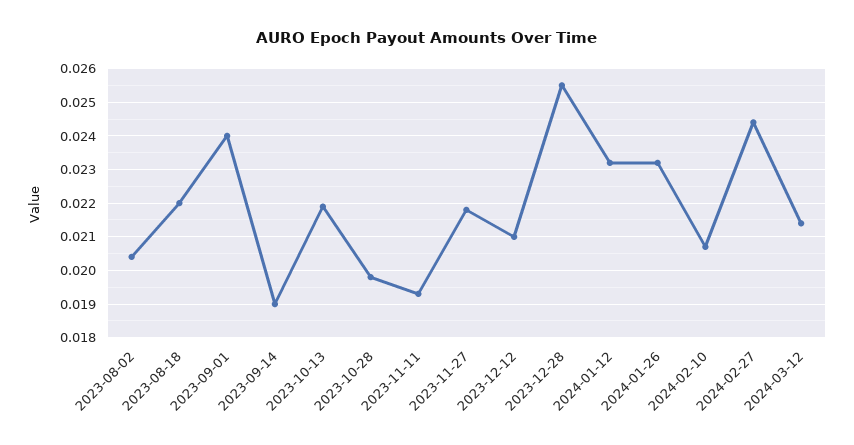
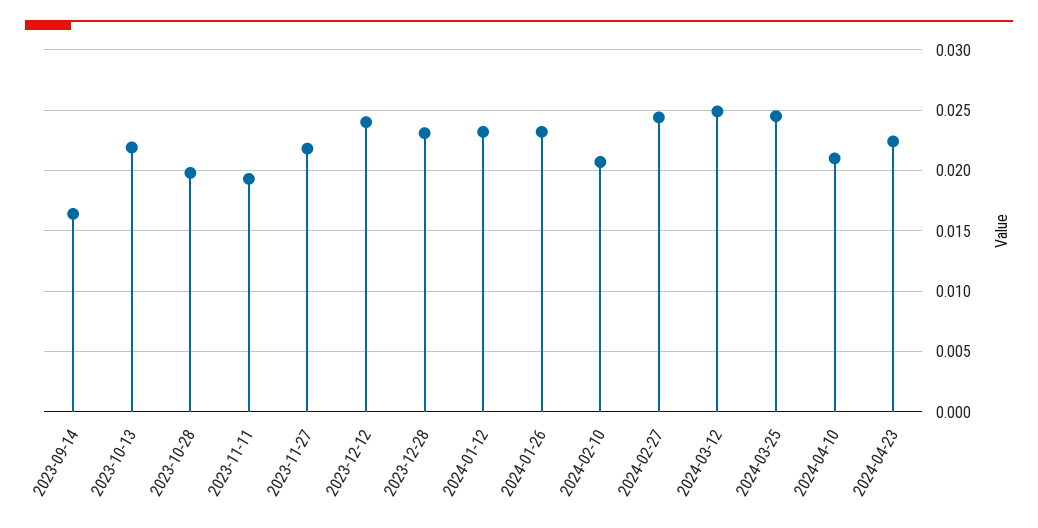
2023-08-02: 0.0205 -> none
2023-08-18: 0.022 -> none
2023-09-01: 0.024 -> none
2023-09-14: 0.019 -> 0.0165
2023-12-12: 0.021 -> 0.024
2023-12-28: 0.0255 -> 0.023
2024-03-12: 0.0215 -> 0.025
2024-03-25: none -> 0.0245
2024-04-10: none -> 0.021
2024-04-23: none -> 0.0225

